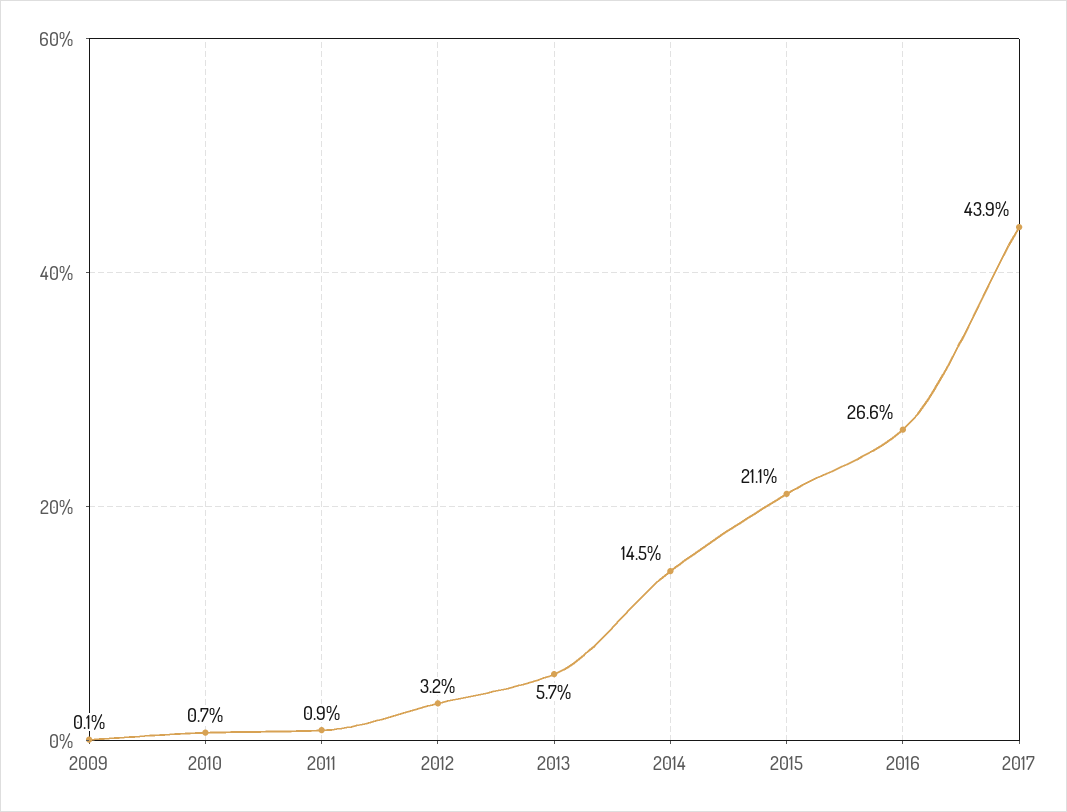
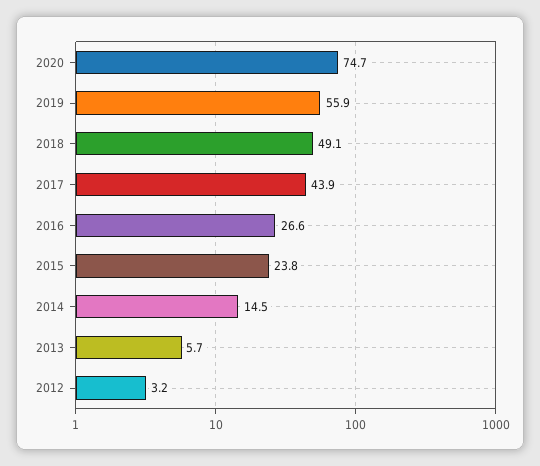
2009: 0.1 -> none
2010: 0.7 -> none
2011: 0.9 -> none
2015: 21.1 -> 23.8
2020: none -> 74.7
2019: none -> 55.9
2018: none -> 49.1

